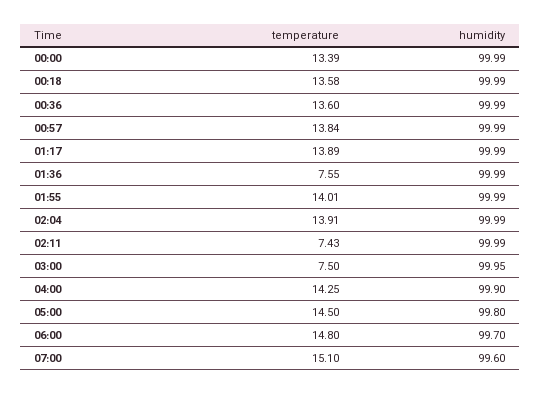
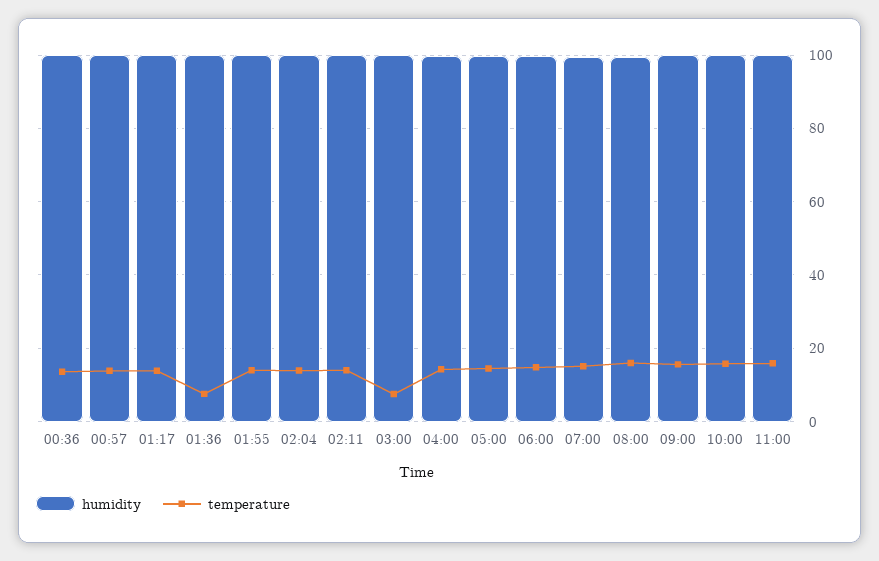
temperature, 00:00: 13.39 -> none
humidity, 00:00: 99.99 -> none
temperature, 00:18: 13.58 -> none
humidity, 00:18: 99.99 -> none
temperature, 02:11: 7.43 -> 14
humidity, 08:00: none -> 100
temperature, 08:00: none -> 16
humidity, 09:00: none -> 100
temperature, 09:00: none -> 16
humidity, 10:00: none -> 100
temperature, 10:00: none -> 16
humidity, 11:00: none -> 100
temperature, 11:00: none -> 16

